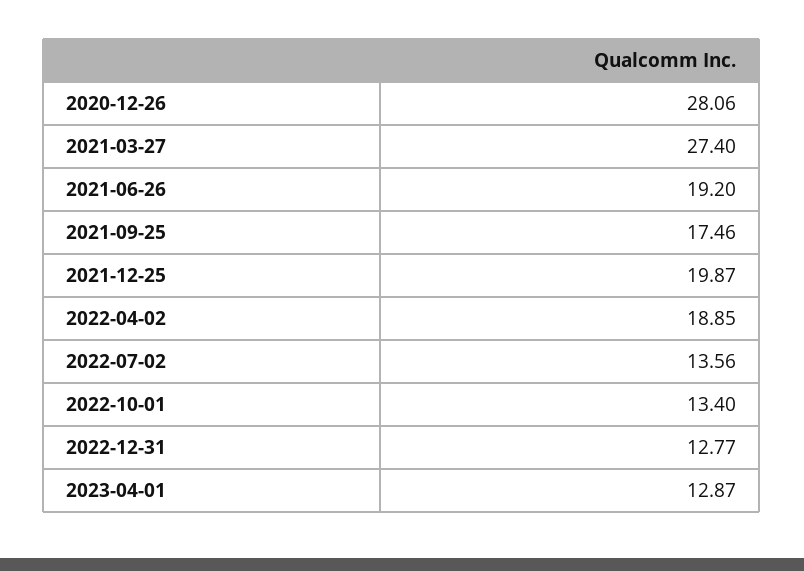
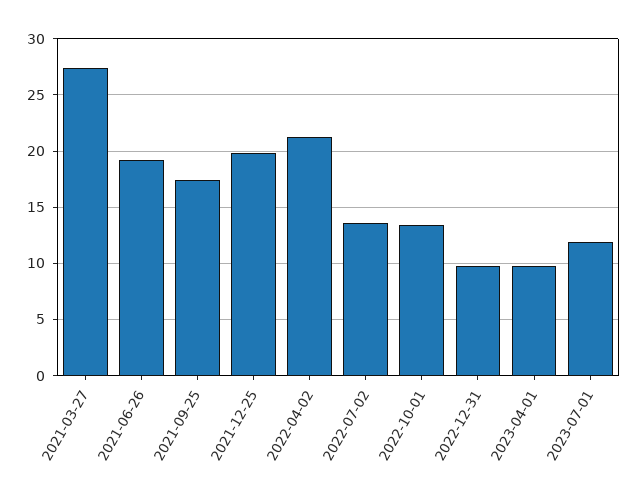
2020-12-26: 28.06 -> none
2022-04-02: 18.85 -> 21
2022-12-31: 12.77 -> 10
2023-04-01: 12.87 -> 10
2023-07-01: none -> 12

